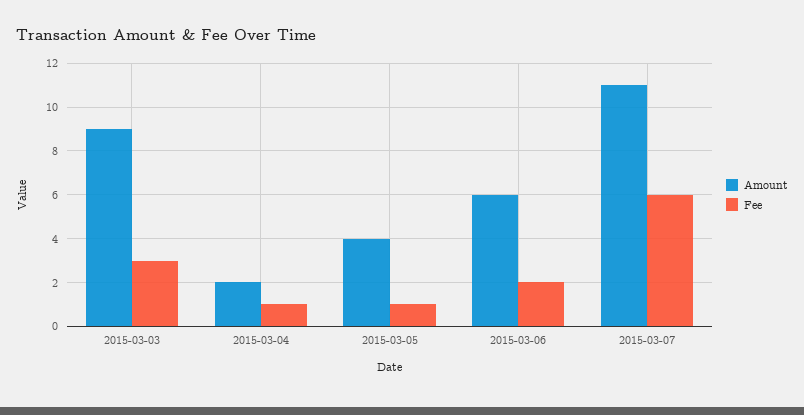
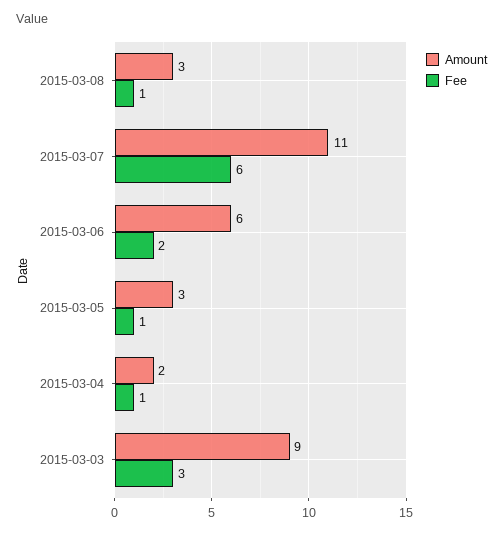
Amount, 2015-03-05: 4 -> 3
Amount, 2015-03-08: none -> 3
Fee, 2015-03-08: none -> 1

